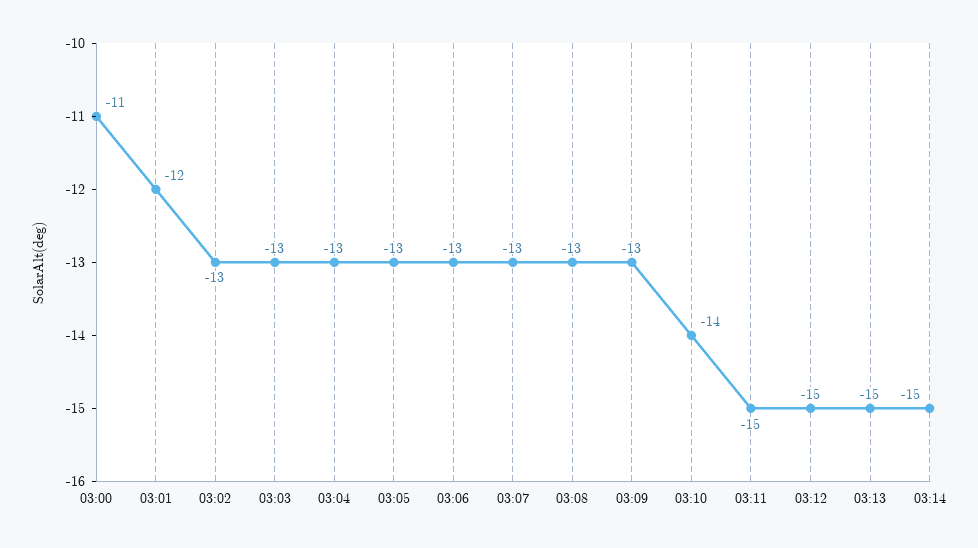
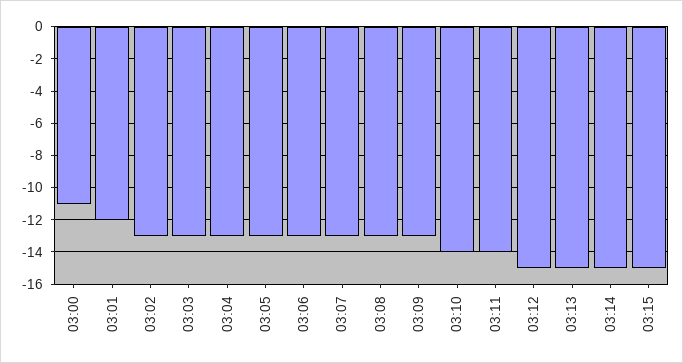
03:11: -15 -> -14
03:15: none -> -15

